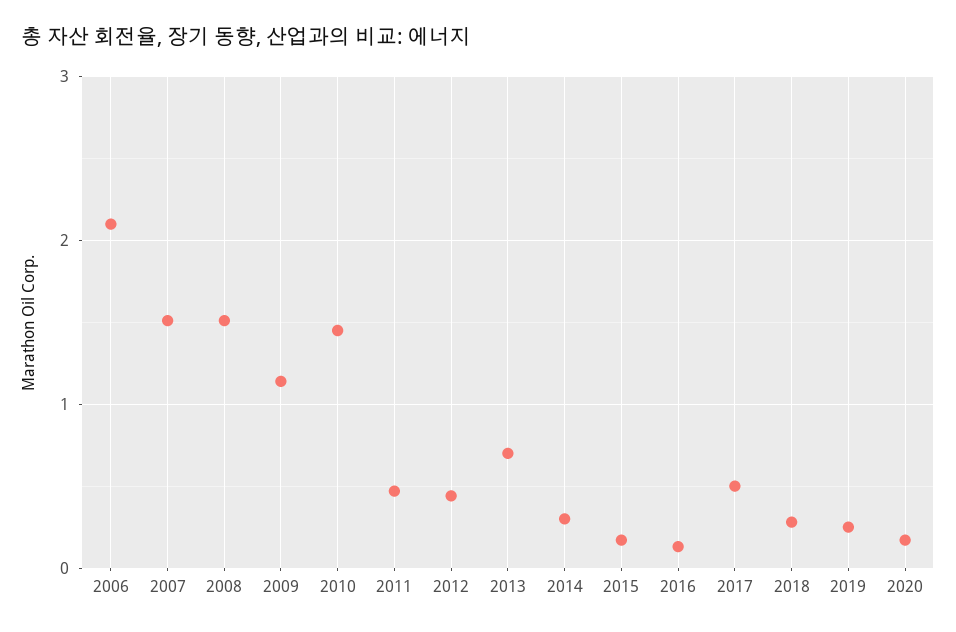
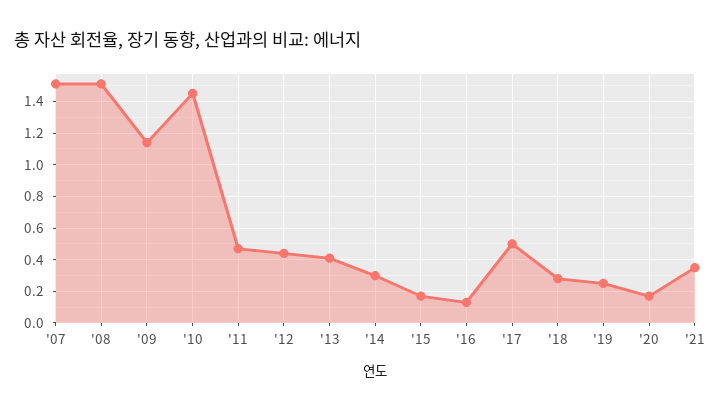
2006: 2.1 -> none
2013: 0.7 -> 0.4
'21: none -> 0.35

